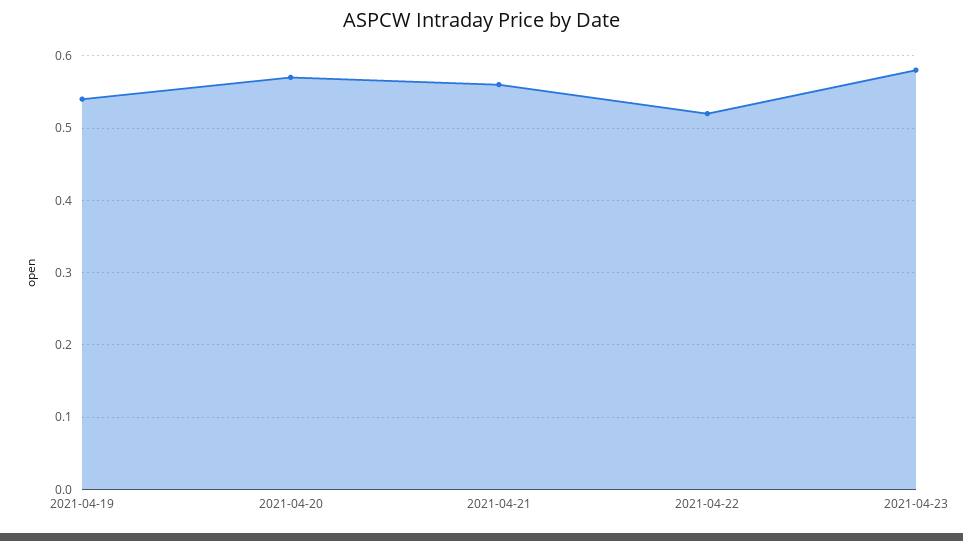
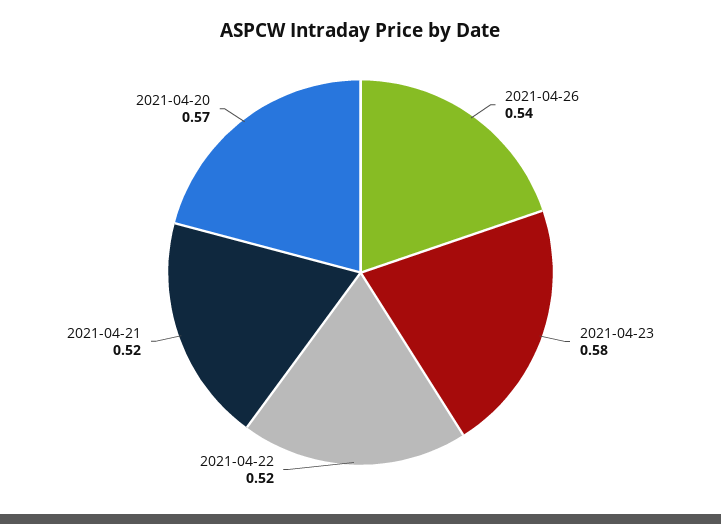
2021-04-19: 0.54 -> none
2021-04-21: 0.56 -> 0.52
2021-04-26: none -> 0.54

